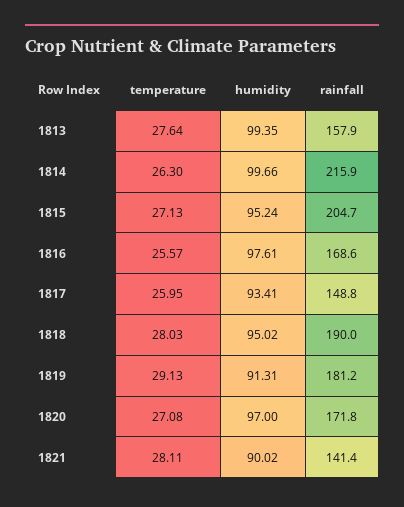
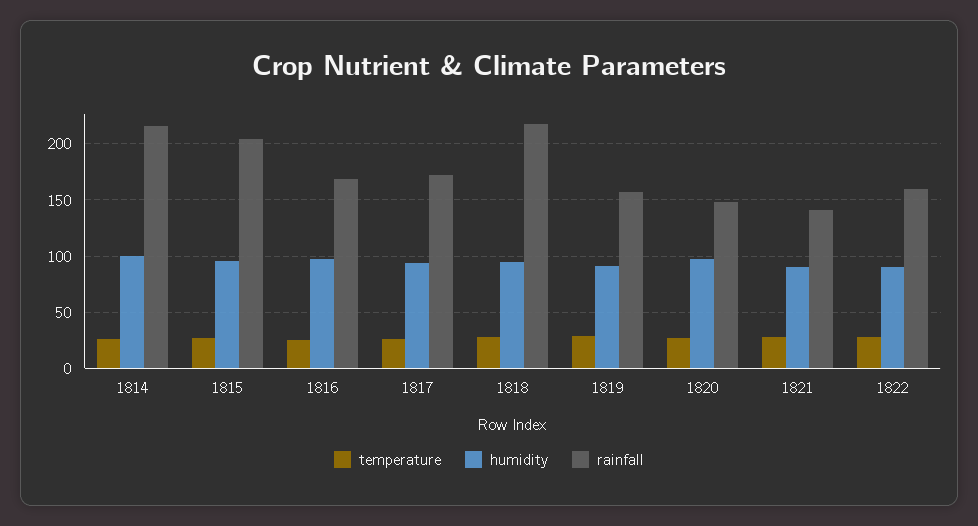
temperature, 1813: 27.64 -> none
humidity, 1813: 99.35 -> none
rainfall, 1813: 157.9 -> none
rainfall, 1817: 148.8 -> 170
rainfall, 1818: 190 -> 220
rainfall, 1819: 181.2 -> 160
rainfall, 1820: 171.8 -> 150
temperature, 1822: none -> 30
humidity, 1822: none -> 90
rainfall, 1822: none -> 160

